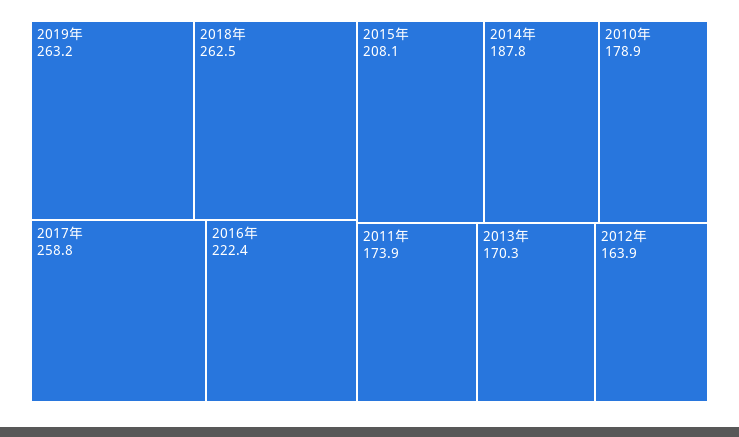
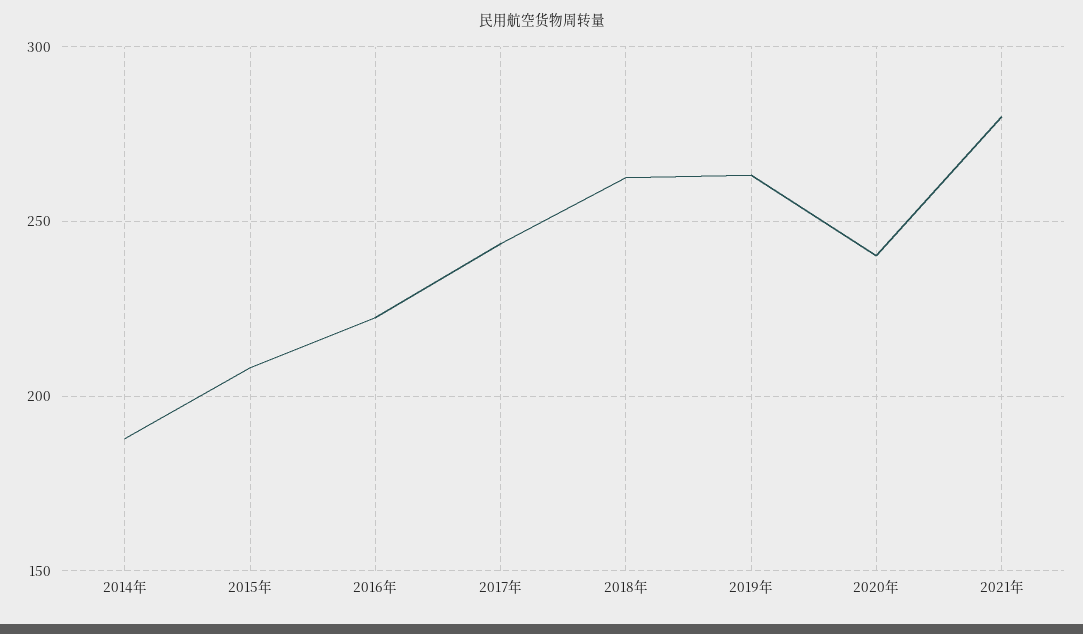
2017年: 258.8 -> 245
2010年: 178.9 -> none
2011年: 173.9 -> none
2013年: 170.3 -> none
2012年: 163.9 -> none
2020年: none -> 240
2021年: none -> 280

